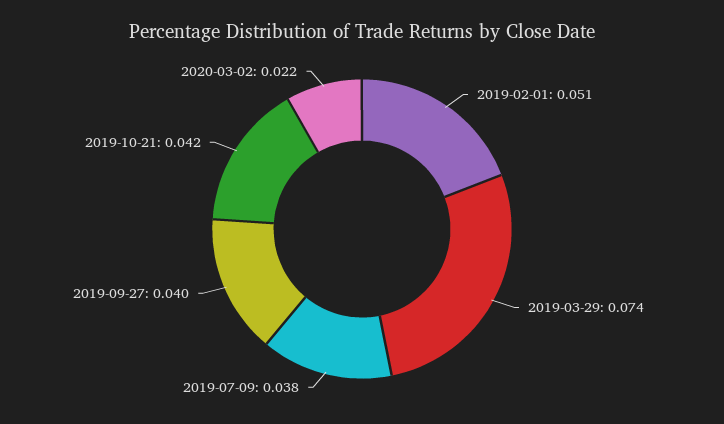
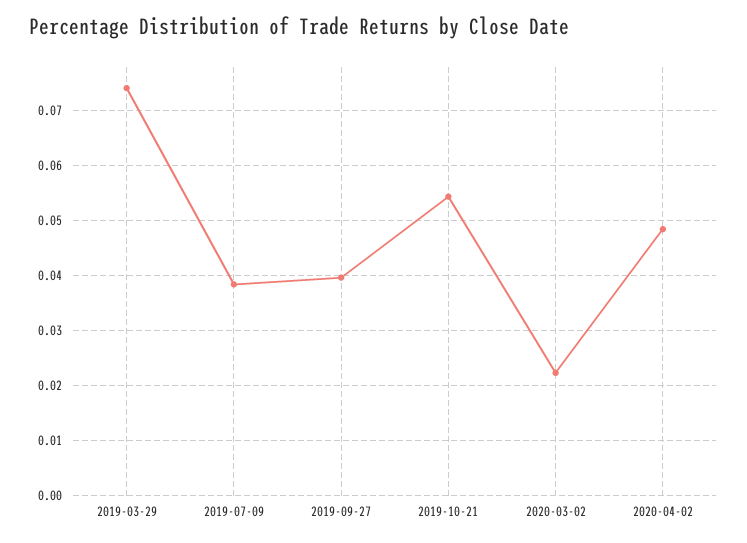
2019-02-01: 0.051 -> none
2019-10-21: 0.042 -> 0.054
2020-04-02: none -> 0.048

